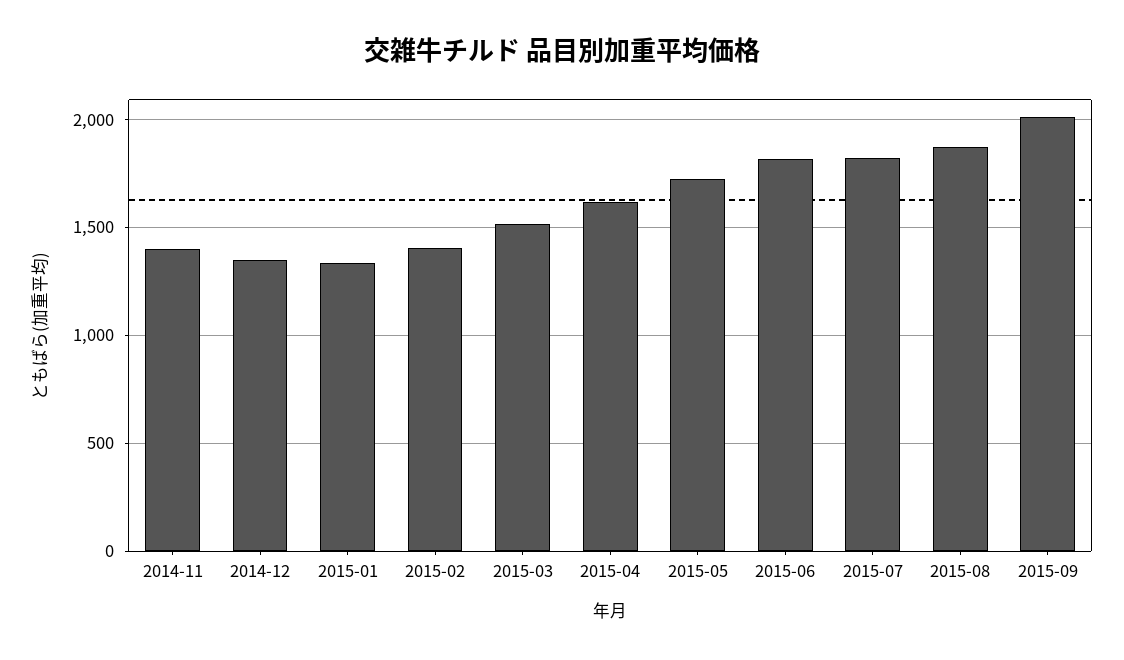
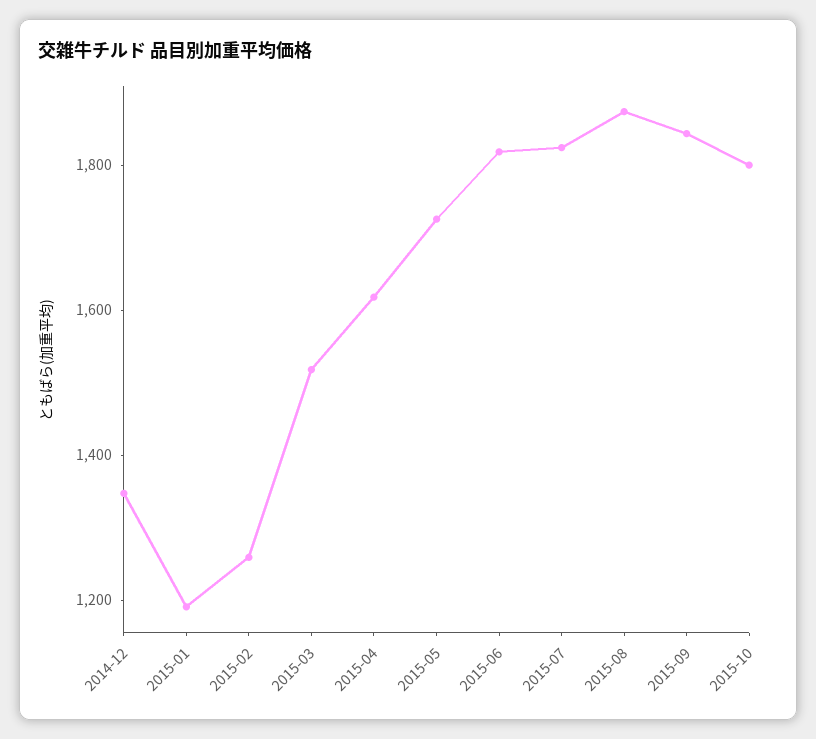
2014-11: 1400 -> none
2015-01: 1350 -> 1200
2015-02: 1400 -> 1250
2015-09: 2000 -> 1850
2015-10: none -> 1800

